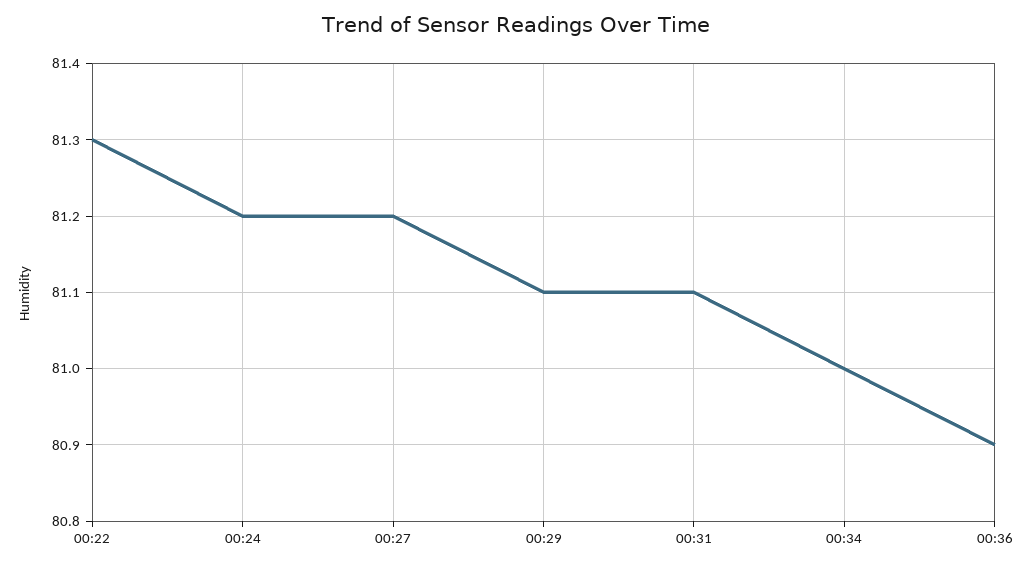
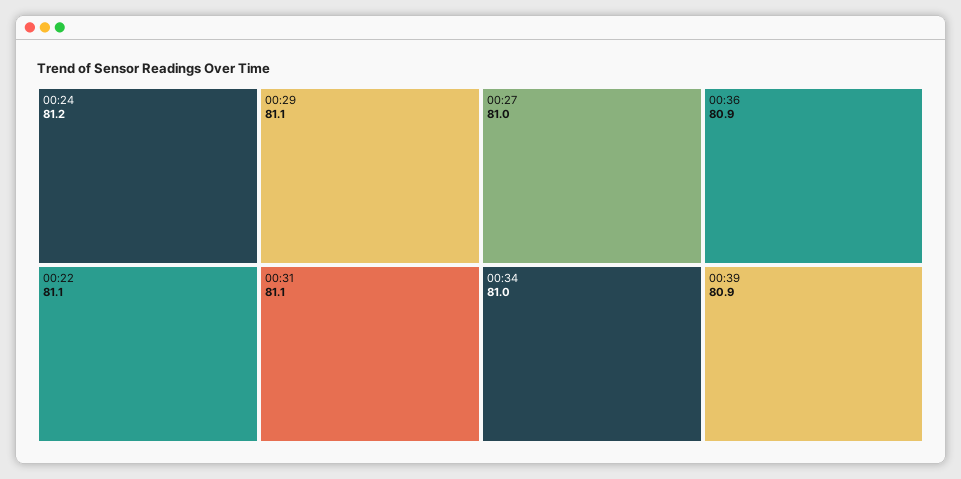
00:22: 81.3 -> 81.1
00:27: 81.2 -> 81
00:39: none -> 80.9

